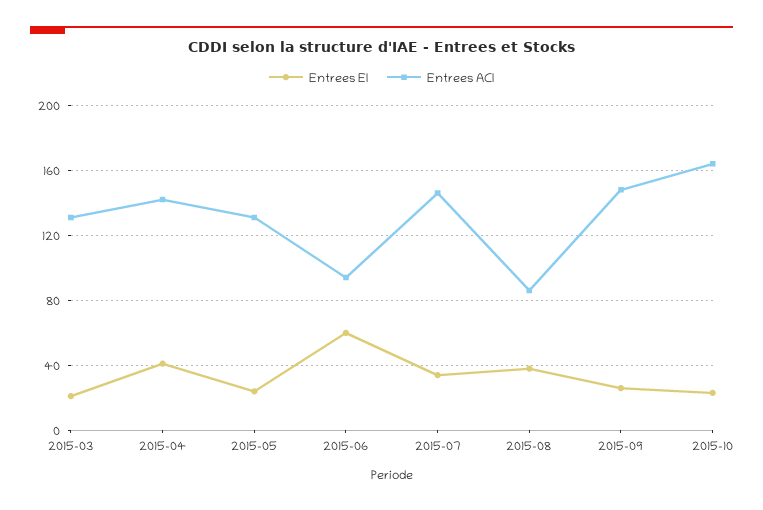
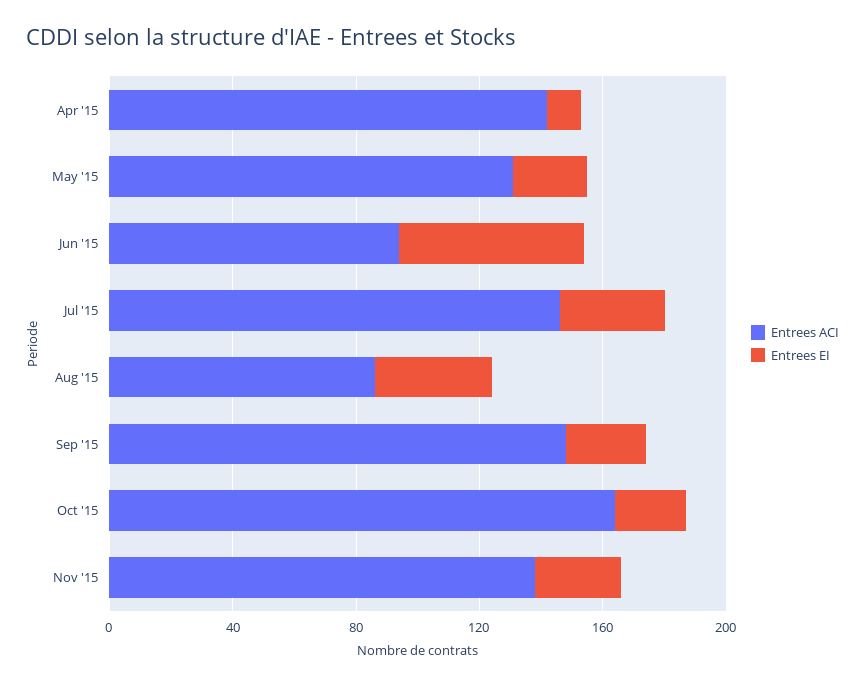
Entrees EI, 2015-03: 20 -> none
Entrees ACI, 2015-03: 130 -> none
Entrees EI, 2015-04: 40 -> 10
Entrees ACI, Nov '15: none -> 140
Entrees EI, Nov '15: none -> 30

